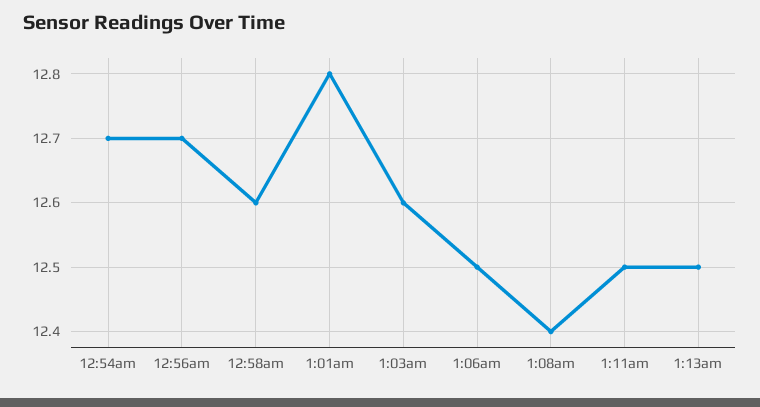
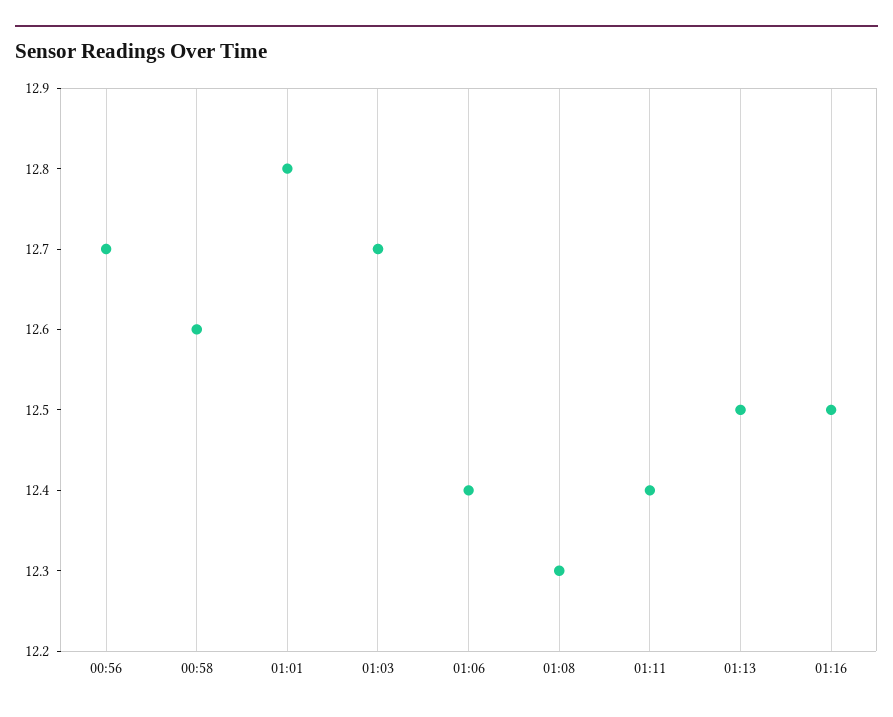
12:54am: 12.7 -> none
1:03am: 12.6 -> 12.7
1:06am: 12.5 -> 12.4
1:08am: 12.4 -> 12.3
1:11am: 12.5 -> 12.4
01:16: none -> 12.5

